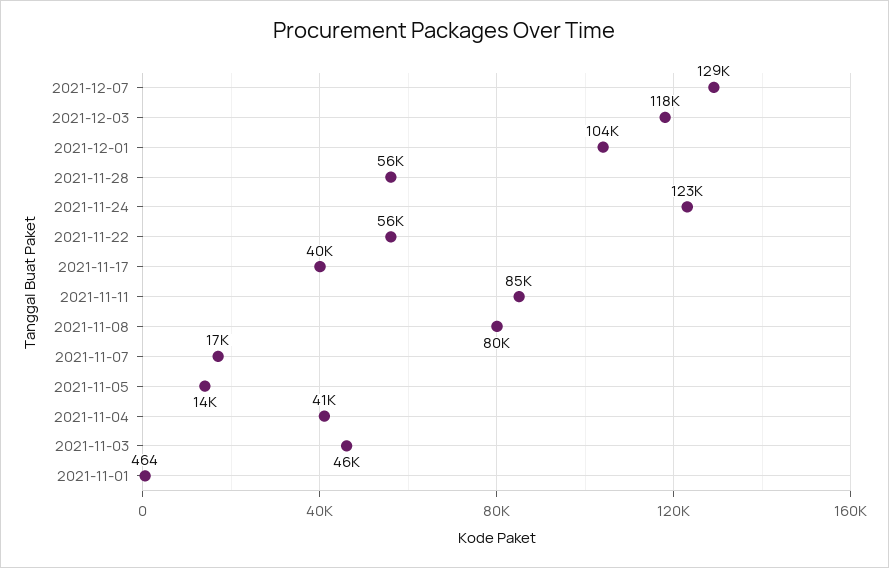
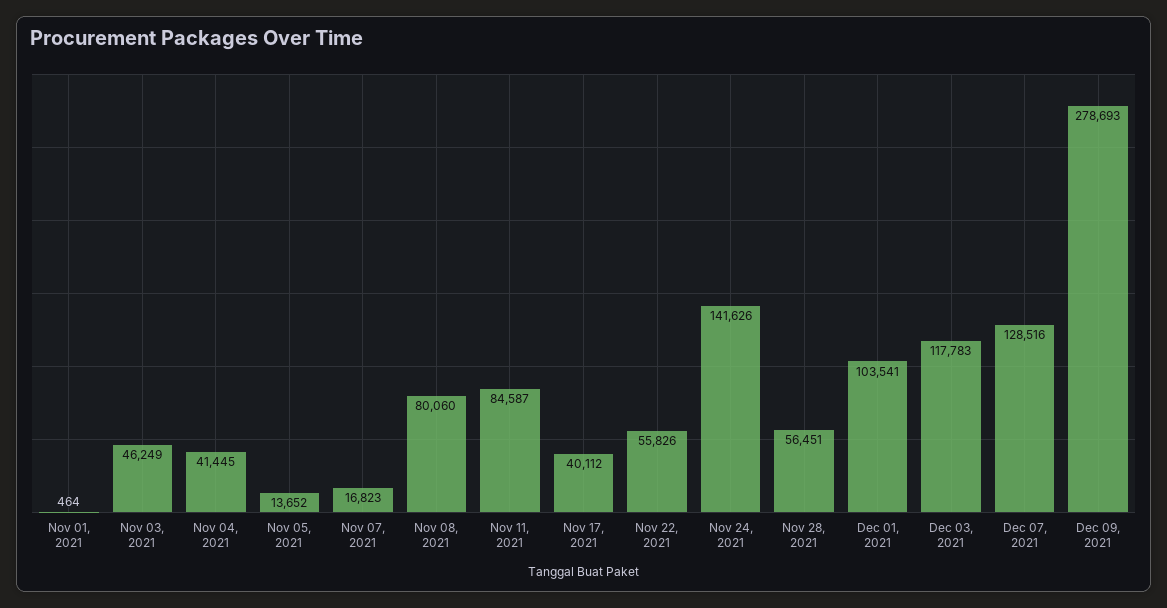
2021-11-24: 123000 -> 141626
Dec 09, 2021: none -> 278693

